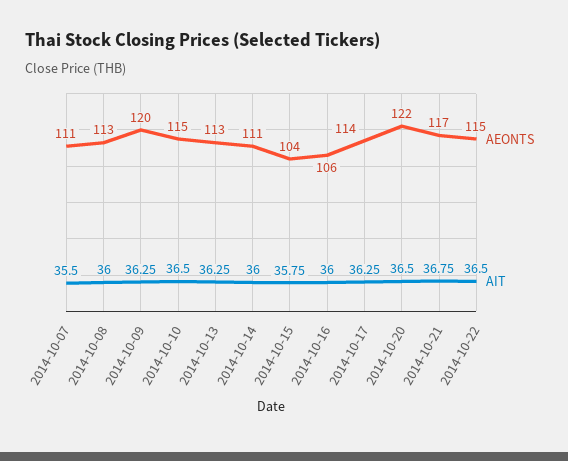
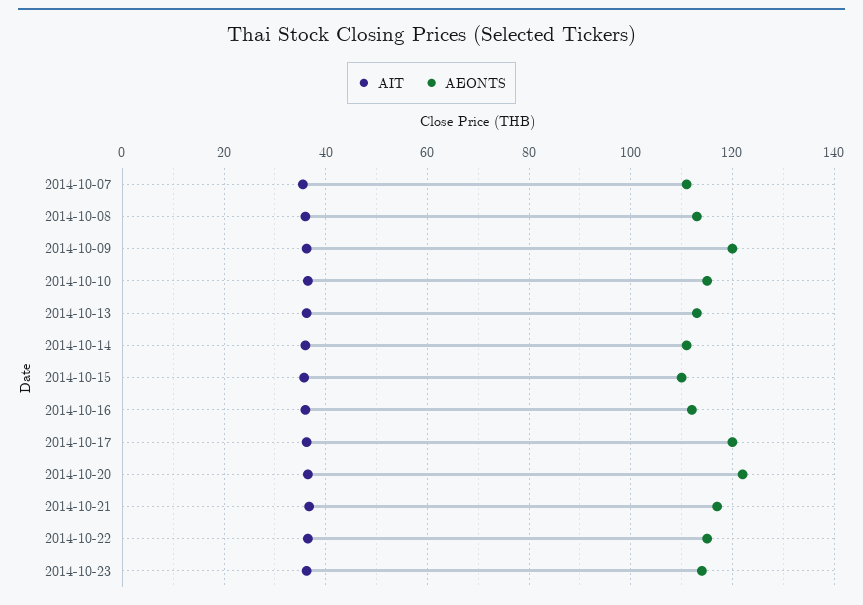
AEONTS, 2014-10-15: 104 -> 110
AEONTS, 2014-10-16: 106 -> 112
AEONTS, 2014-10-17: 114 -> 120
AIT, 2014-10-23: none -> 36
AEONTS, 2014-10-23: none -> 114

